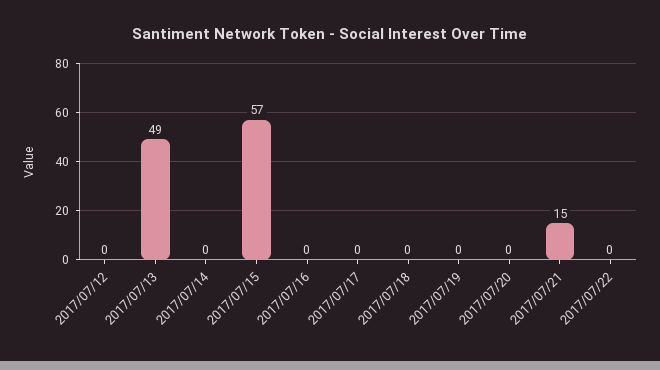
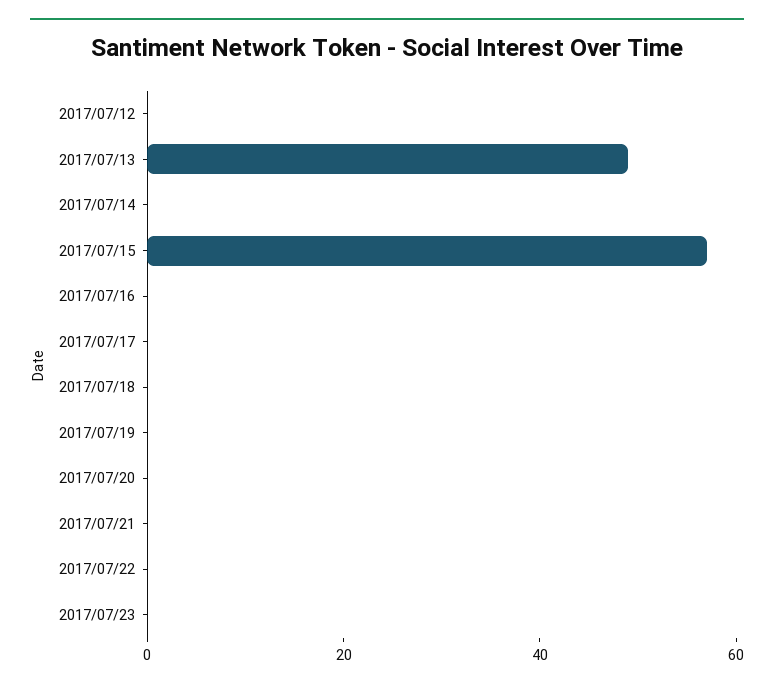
2017/07/21: 15 -> 0
2017/07/23: none -> 0

